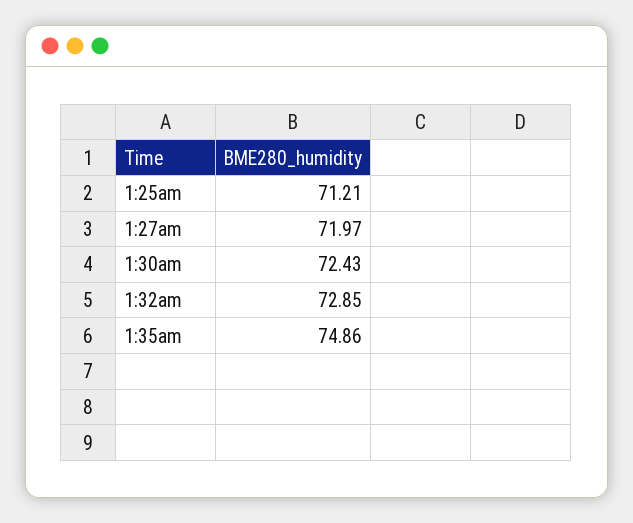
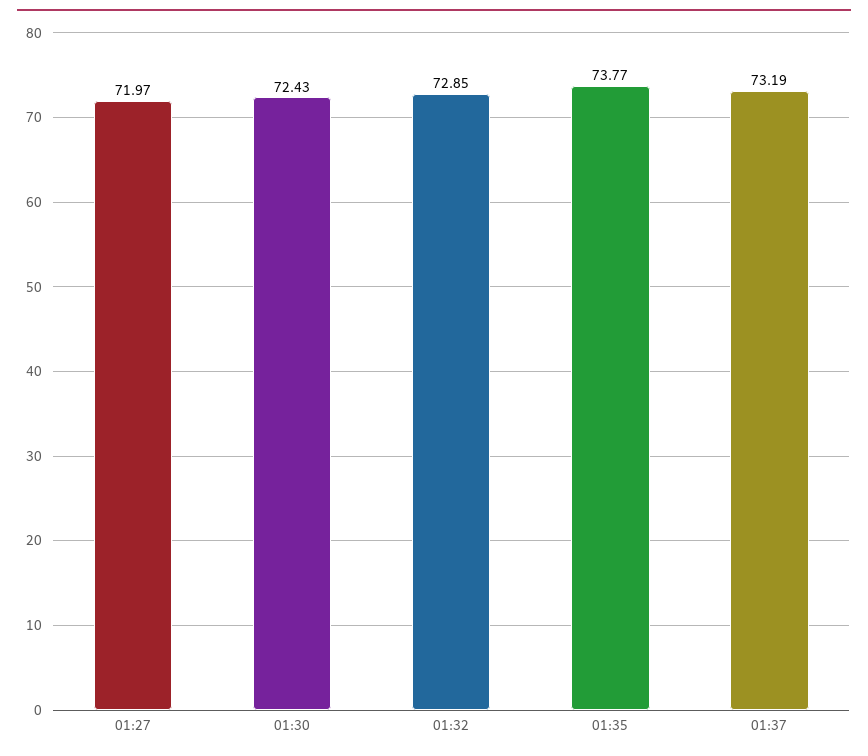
1:25am: 71.21 -> none
1:35am: 74.86 -> 73.77
01:37: none -> 73.19

